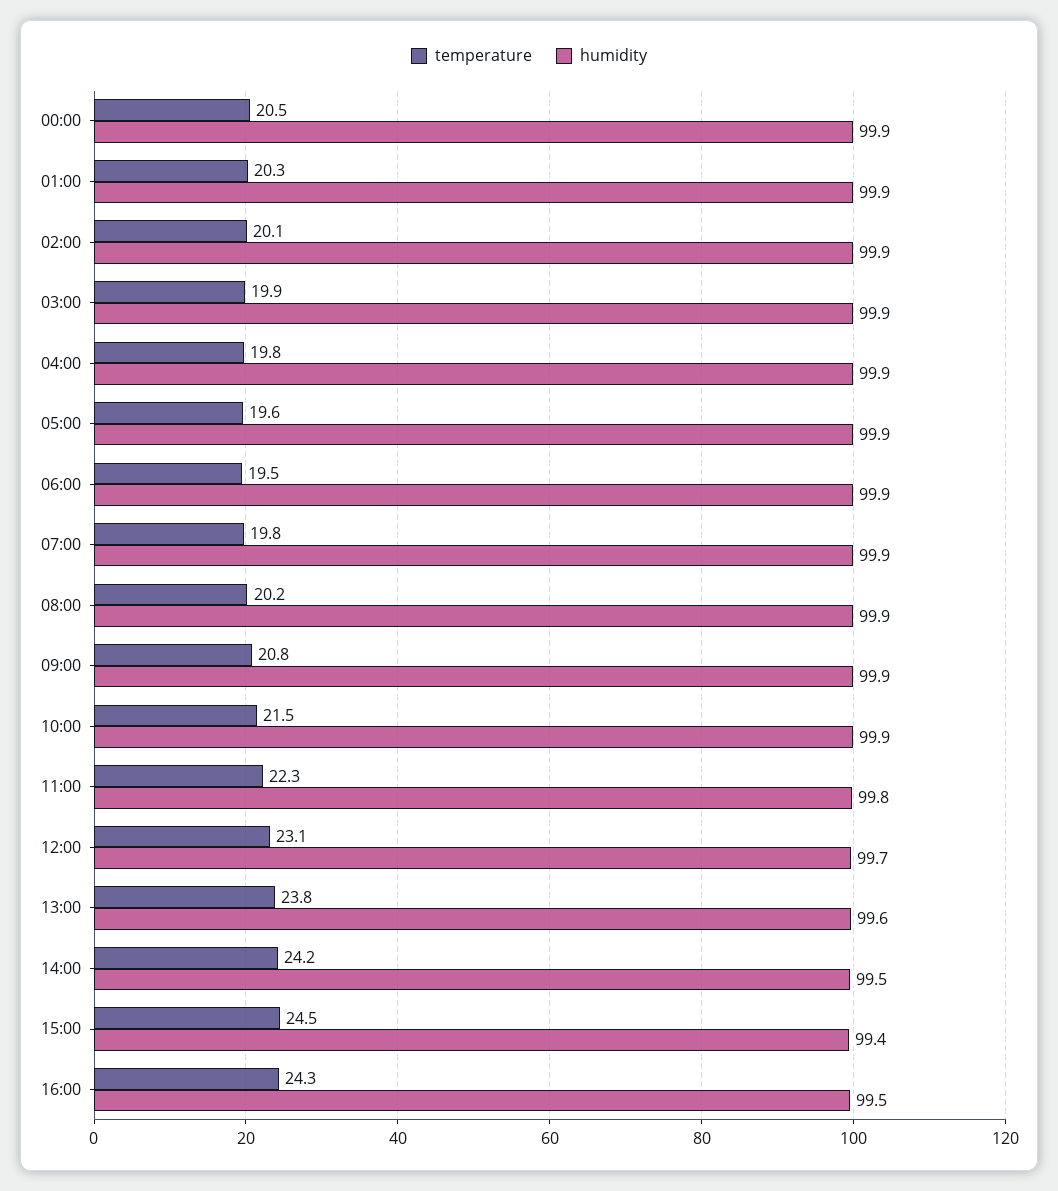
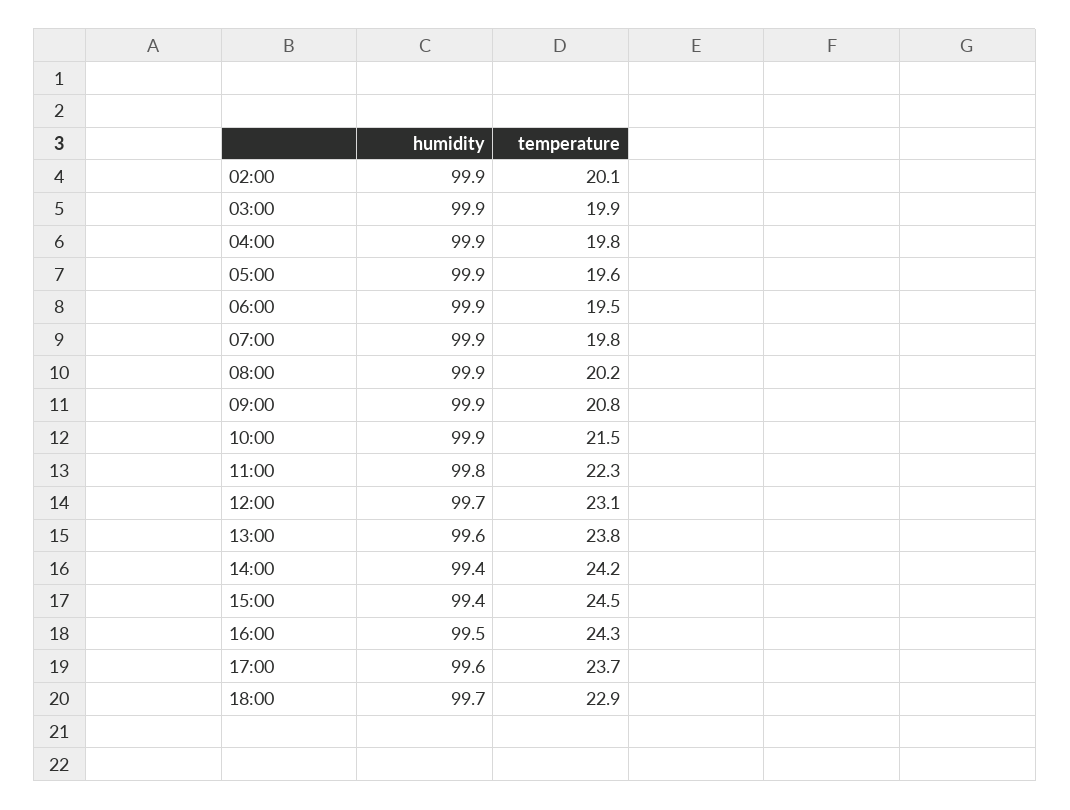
temperature, 00:00: 20.5 -> none
humidity, 00:00: 99.9 -> none
temperature, 01:00: 20.3 -> none
humidity, 01:00: 99.9 -> none
humidity, 14:00: 99.5 -> 99.4
humidity, 17:00: none -> 99.6
temperature, 17:00: none -> 23.7
humidity, 18:00: none -> 99.7
temperature, 18:00: none -> 22.9

